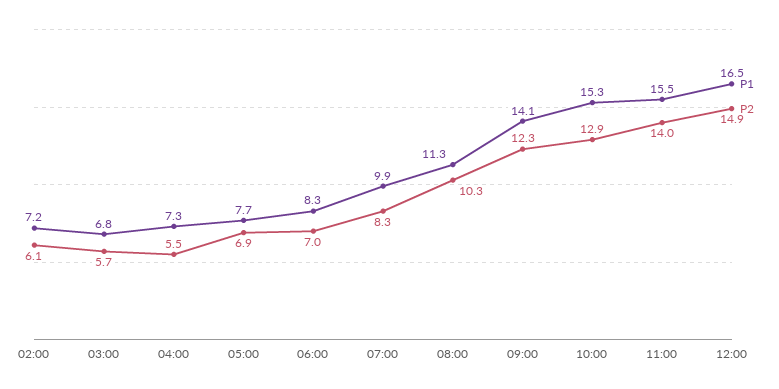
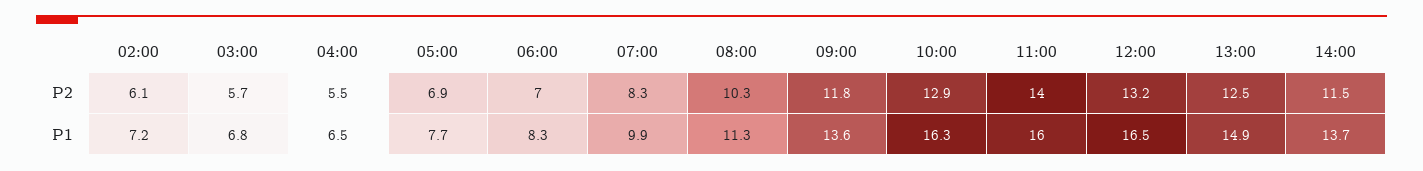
P1, 04:00: 7.3 -> 6.5
P1, 09:00: 14.1 -> 13.6
P2, 09:00: 12.3 -> 11.8
P1, 10:00: 15.3 -> 16.3
P1, 11:00: 15.5 -> 16
P2, 12:00: 14.9 -> 13.2
P2, 13:00: none -> 12.5
P2, 14:00: none -> 11.5
P1, 13:00: none -> 14.9
P1, 14:00: none -> 13.7

